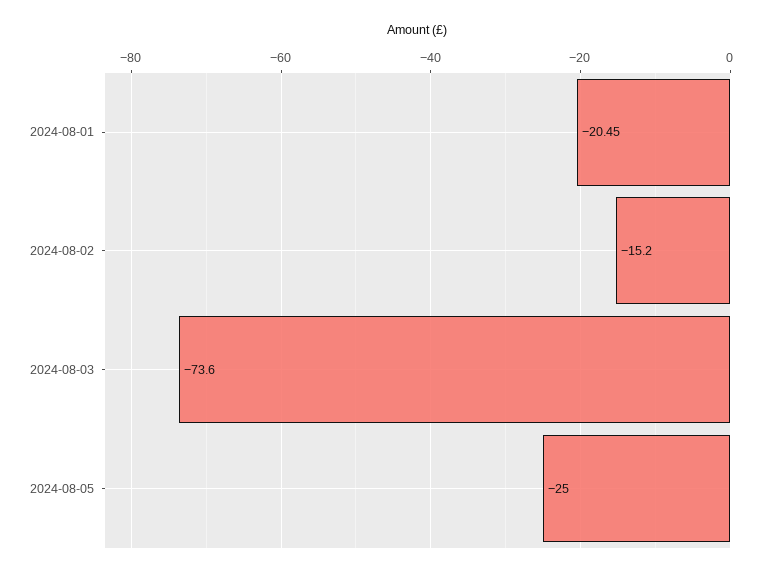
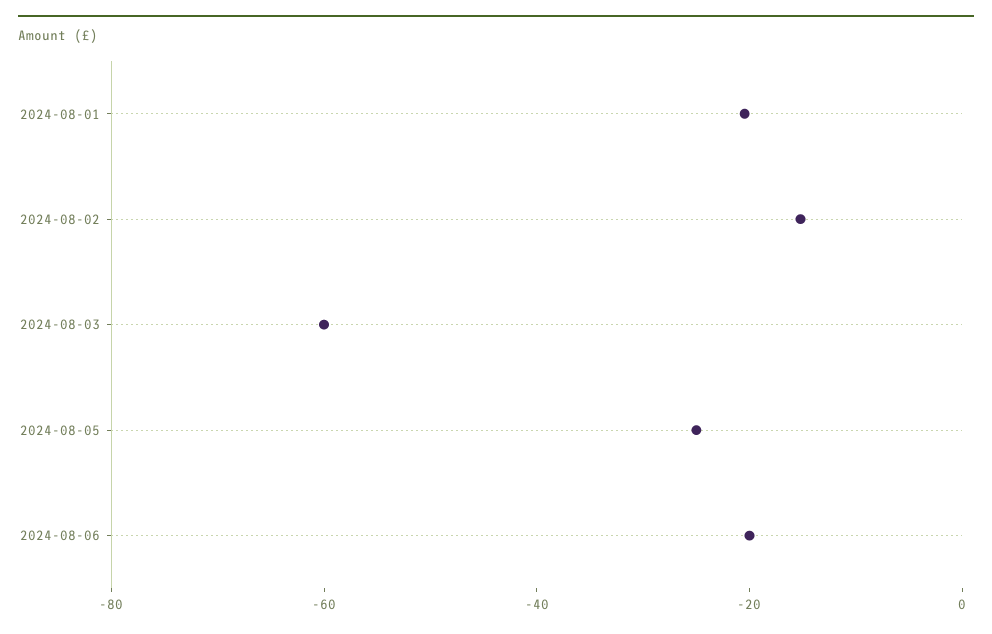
2024-08-03: -73.6 -> -60
2024-08-06: none -> -20

